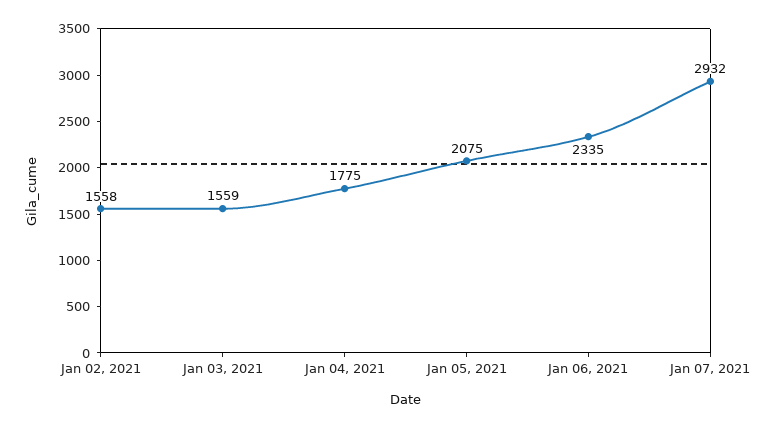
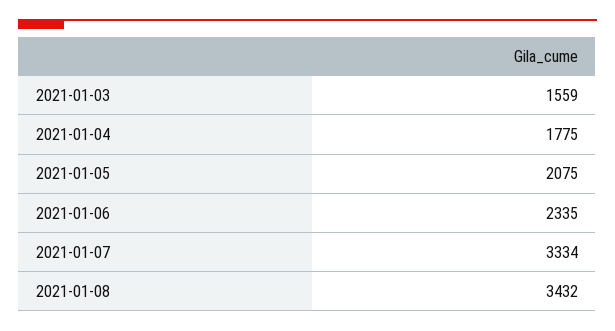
Jan 02, 2021: 1558 -> none
Jan 07, 2021: 2932 -> 3334
2021-01-08: none -> 3432

